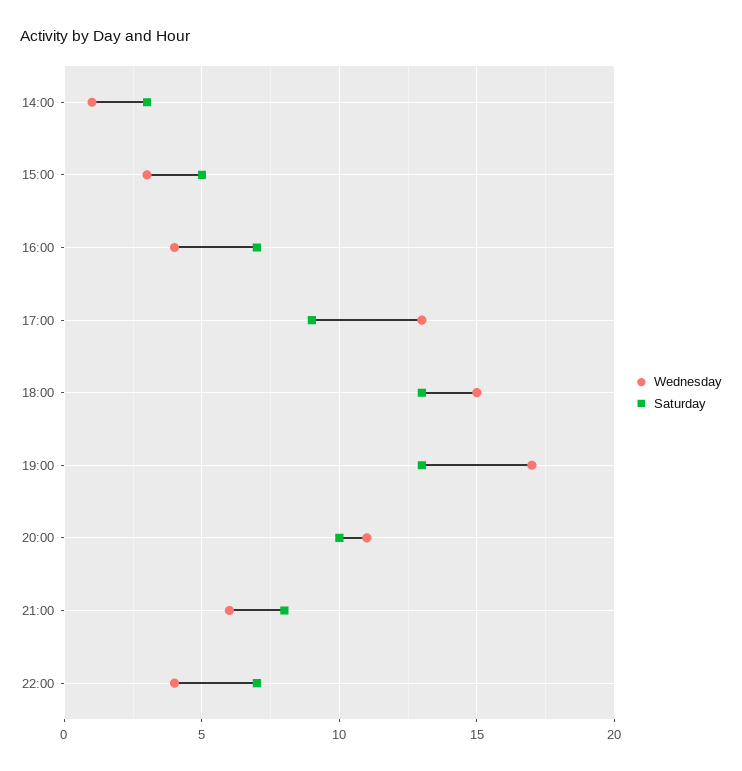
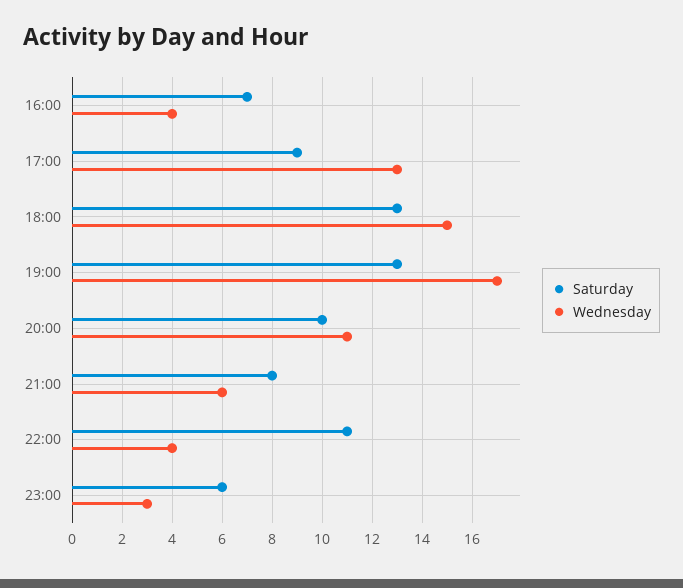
Wednesday, 14:00: 1 -> none
Saturday, 14:00: 3 -> none
Wednesday, 15:00: 3 -> none
Saturday, 15:00: 5 -> none
Saturday, 22:00: 7 -> 11
Saturday, 23:00: none -> 6
Wednesday, 23:00: none -> 3

